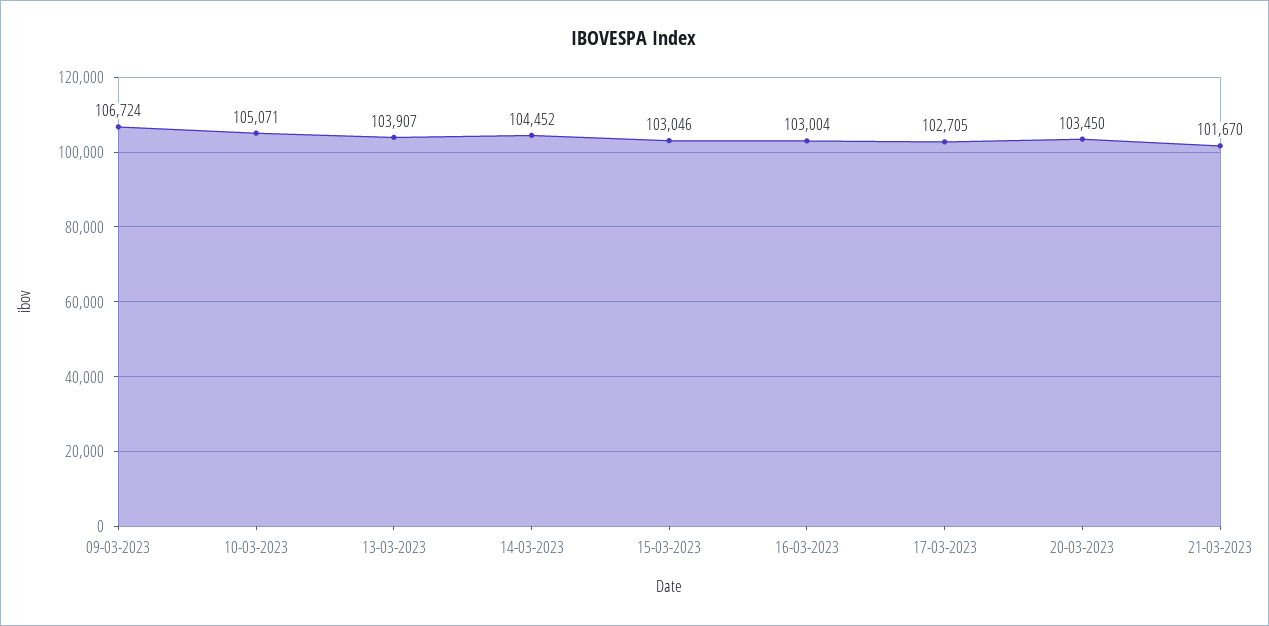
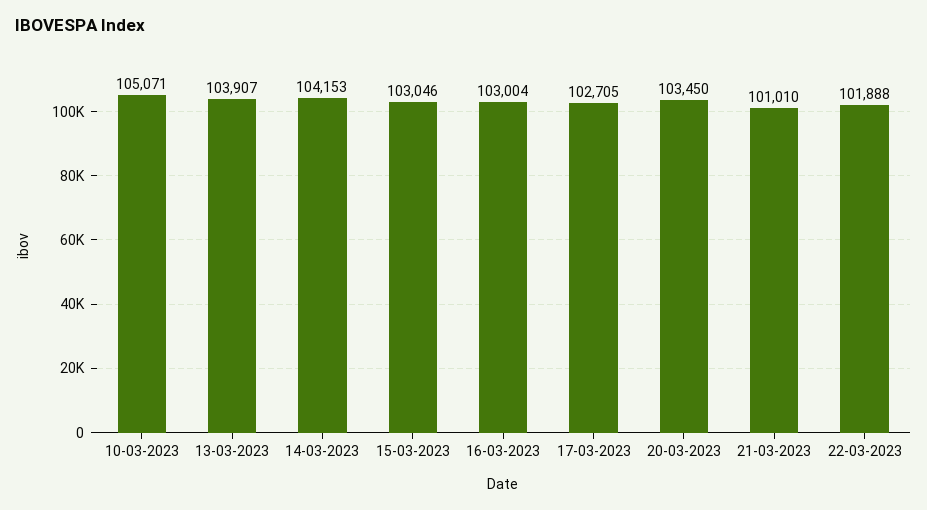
09-03-2023: 106724 -> none
14-03-2023: 104452 -> 104153
21-03-2023: 101670 -> 101010
22-03-2023: none -> 101888

